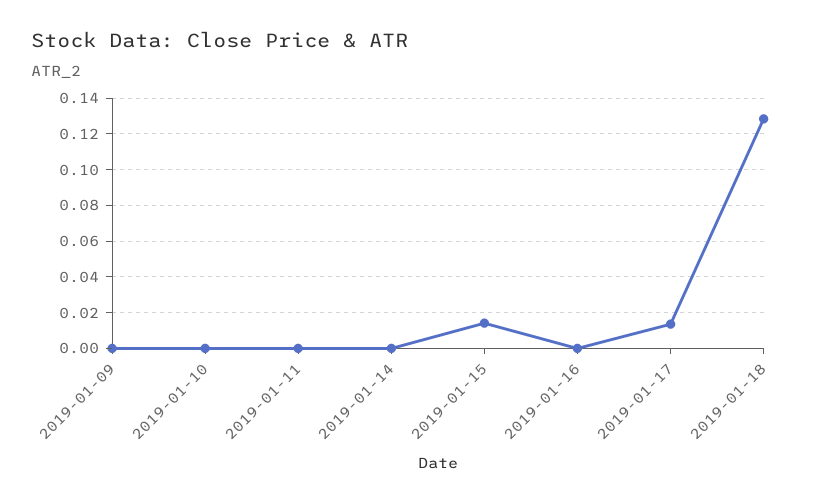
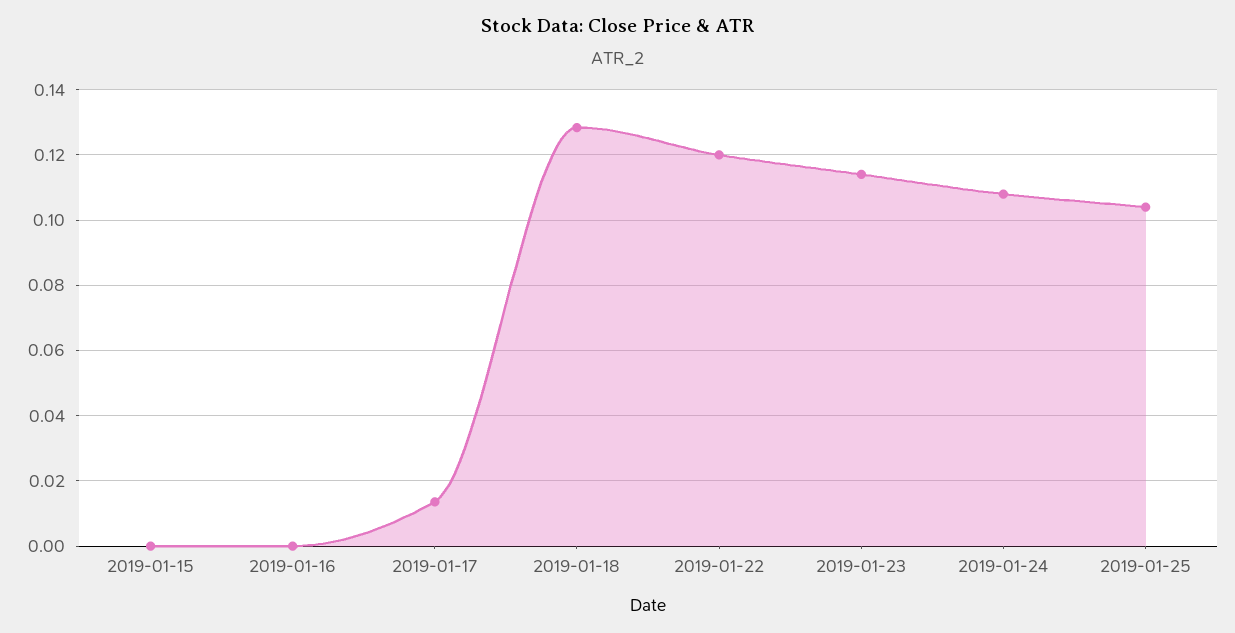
2019-01-09: 0 -> none
2019-01-10: 0 -> none
2019-01-11: 0 -> none
2019-01-14: 0 -> none
2019-01-15: 0.015 -> 0
2019-01-22: none -> 0.12
2019-01-23: none -> 0.114
2019-01-24: none -> 0.108
2019-01-25: none -> 0.104

